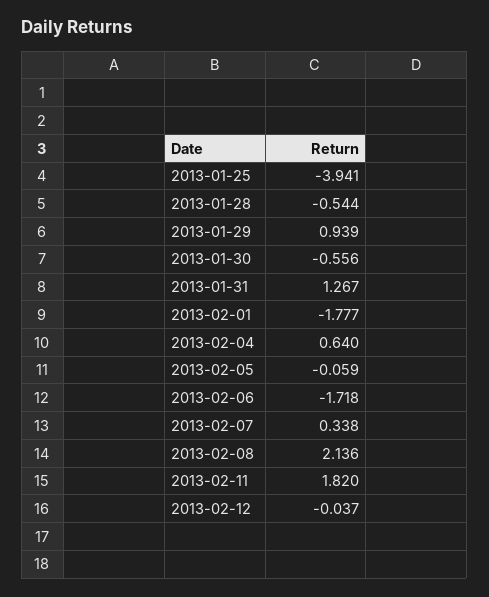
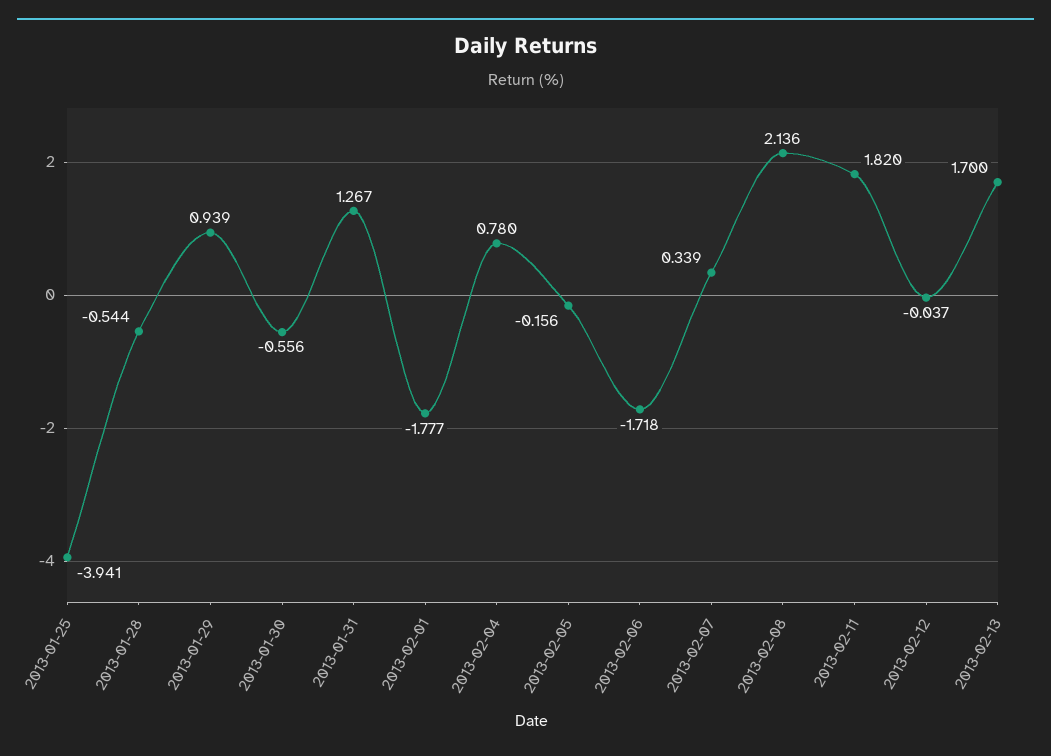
2013-02-04: 0.64 -> 0.78
2013-02-05: -0.059 -> -0.156
2013-02-07: 0.338 -> 0.339
2013-02-13: none -> 1.7

